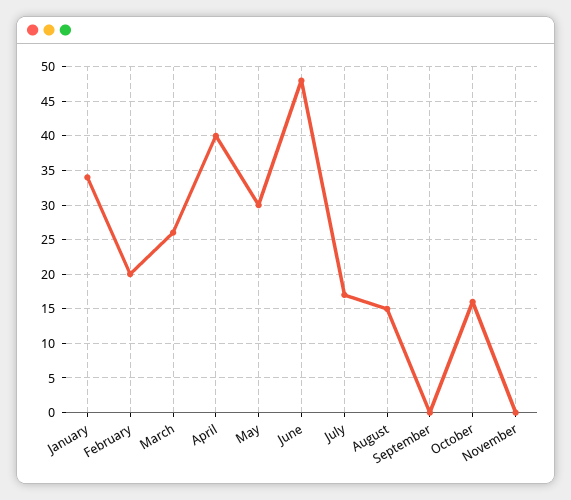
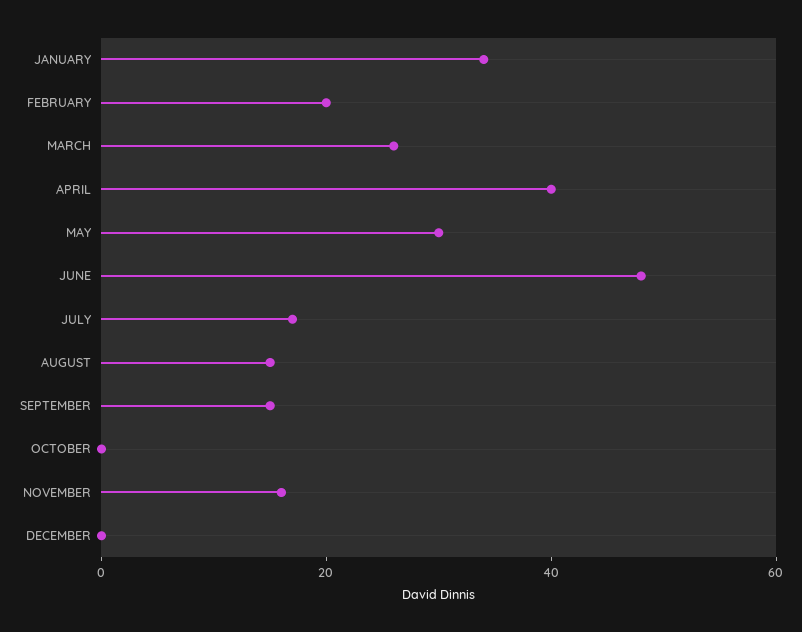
September: 0 -> 15
October: 16 -> 0
November: 0 -> 15
DECEMBER: none -> 0

